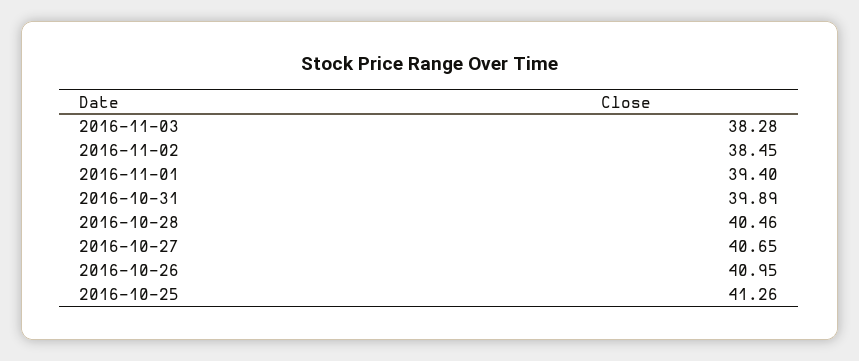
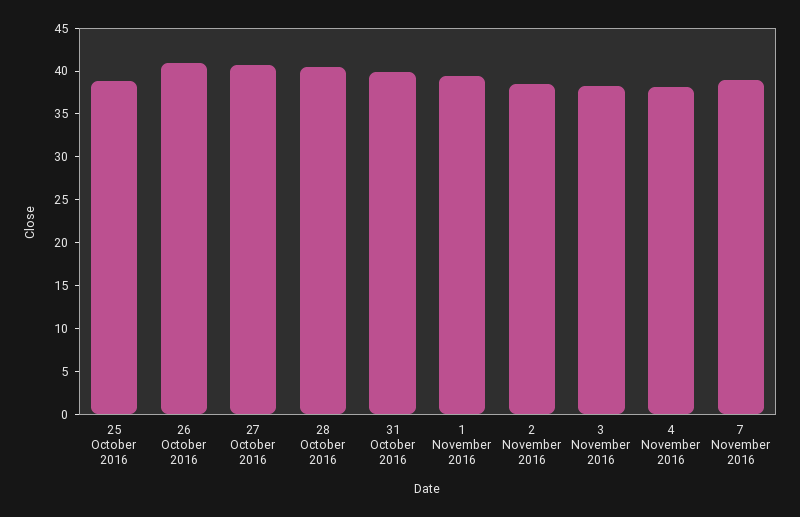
2016-10-25: 41.26 -> 39
4 November 2016: none -> 38
7 November 2016: none -> 39

